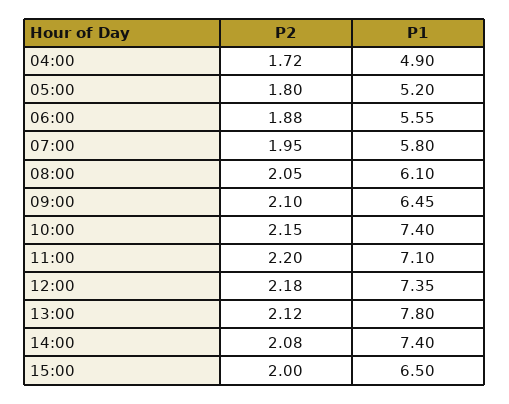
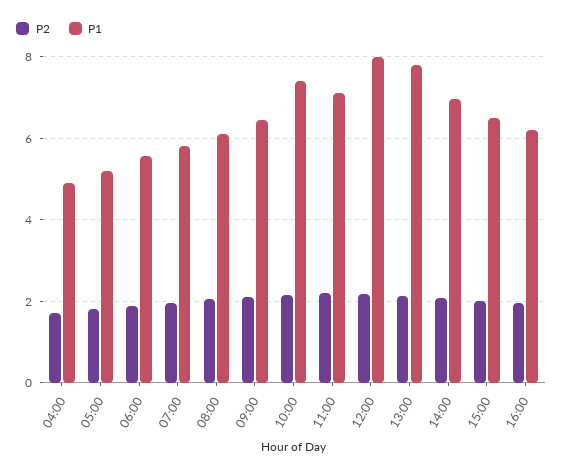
P1, 12:00: 7.35 -> 8
P1, 14:00: 7.4 -> 7
P2, 16:00: none -> 2
P1, 16:00: none -> 6.2

